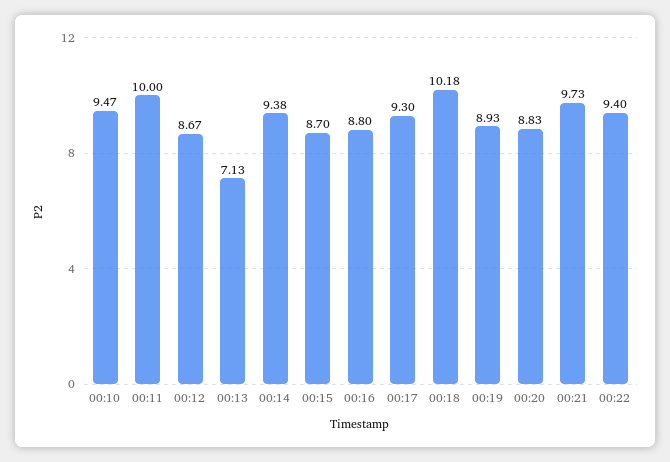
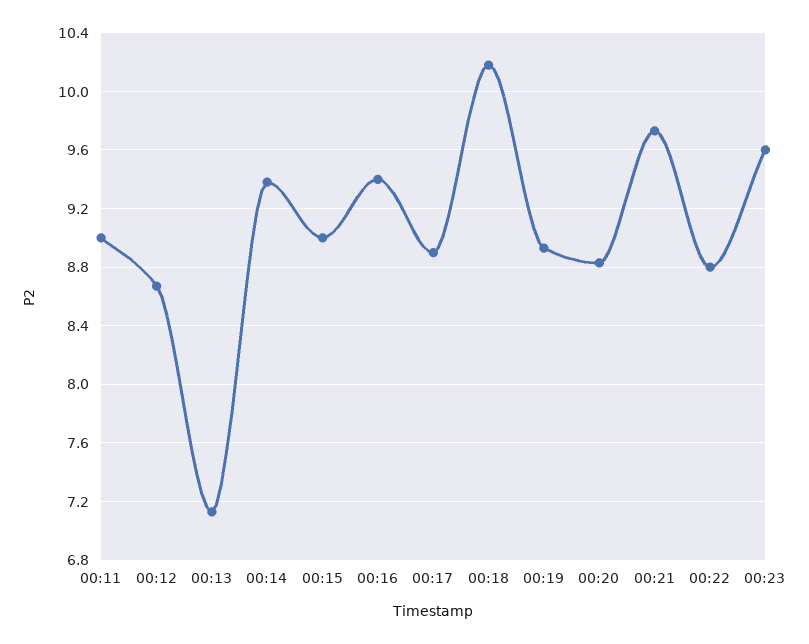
00:10: 9.47 -> none
00:11: 10 -> 9
00:15: 8.7 -> 9
00:16: 8.8 -> 9.4
00:17: 9.3 -> 8.9
00:22: 9.4 -> 8.8
00:23: none -> 9.6

